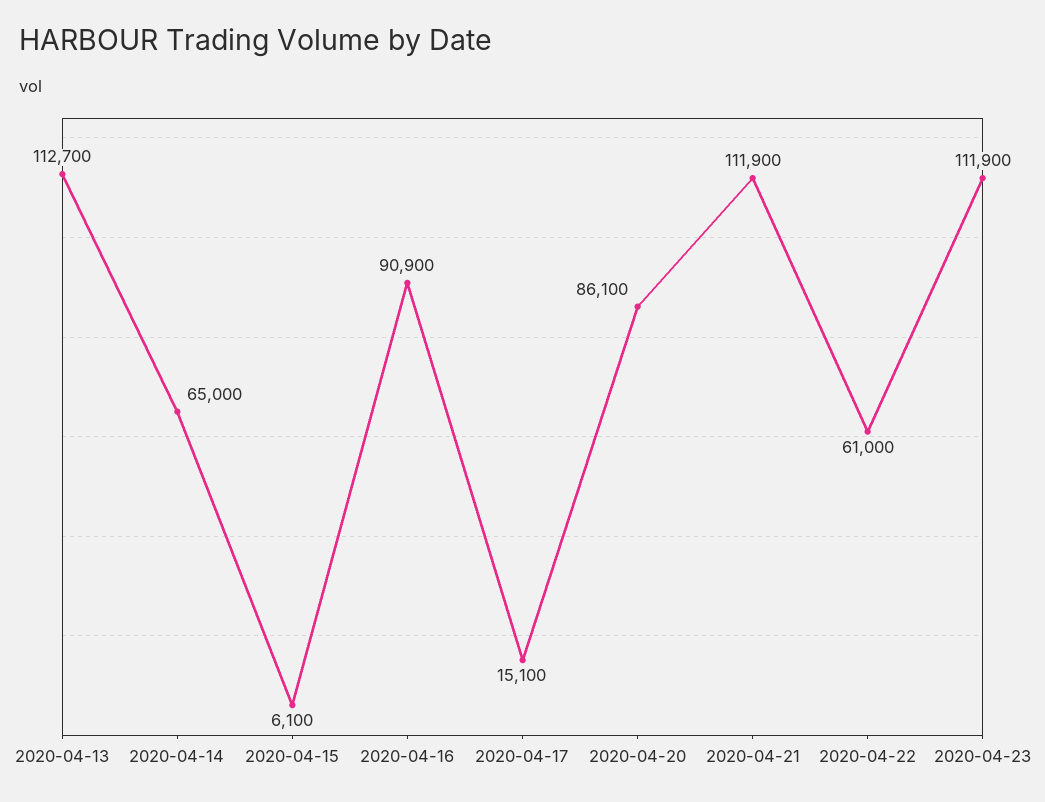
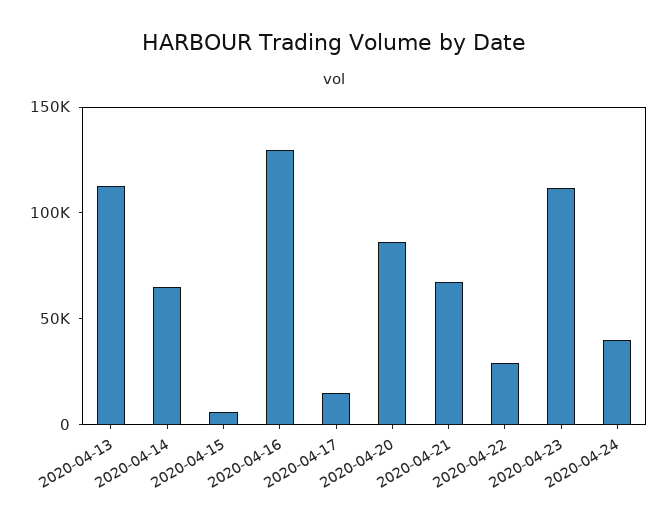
2020-04-16: 90900 -> 130000
2020-04-21: 111900 -> 70000
2020-04-22: 61000 -> 30000
2020-04-24: none -> 40000

